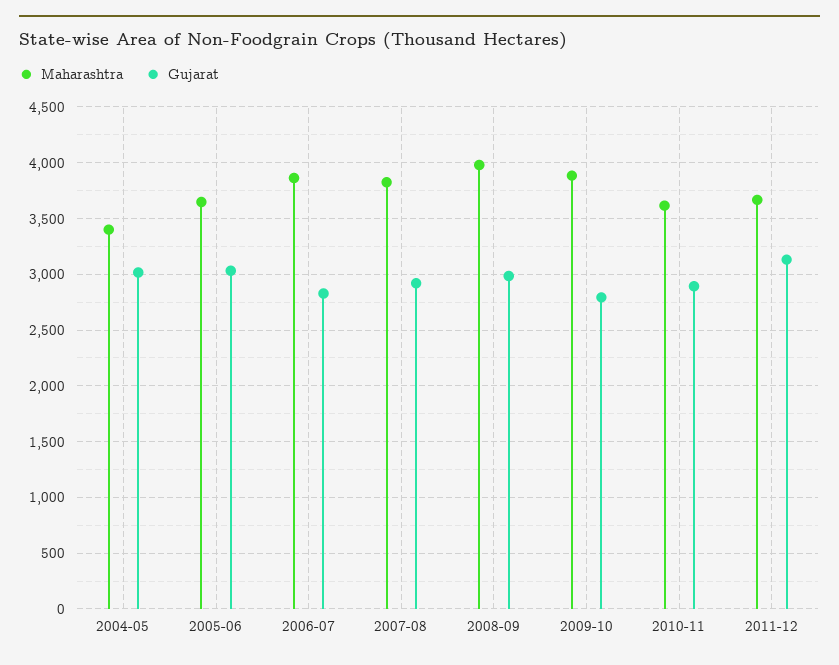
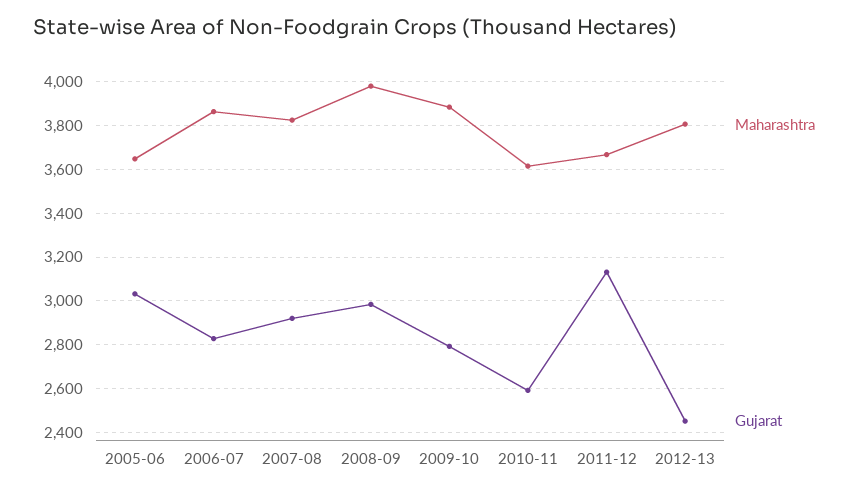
Maharashtra, 2004-05: 3400 -> none
Gujarat, 2004-05: 3000 -> none
Gujarat, 2010-11: 2900 -> 2600
Maharashtra, 2012-13: none -> 3800
Gujarat, 2012-13: none -> 2450

